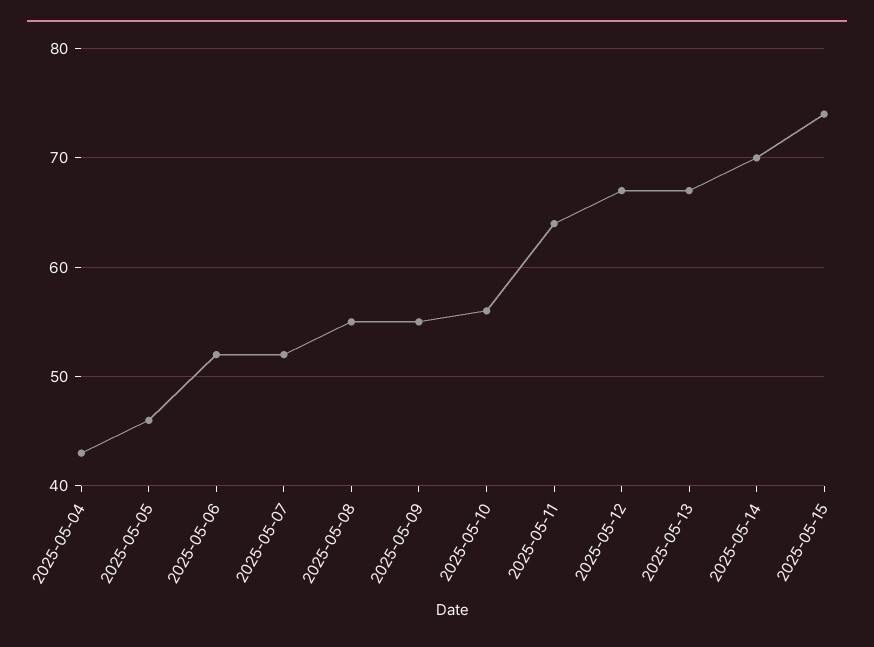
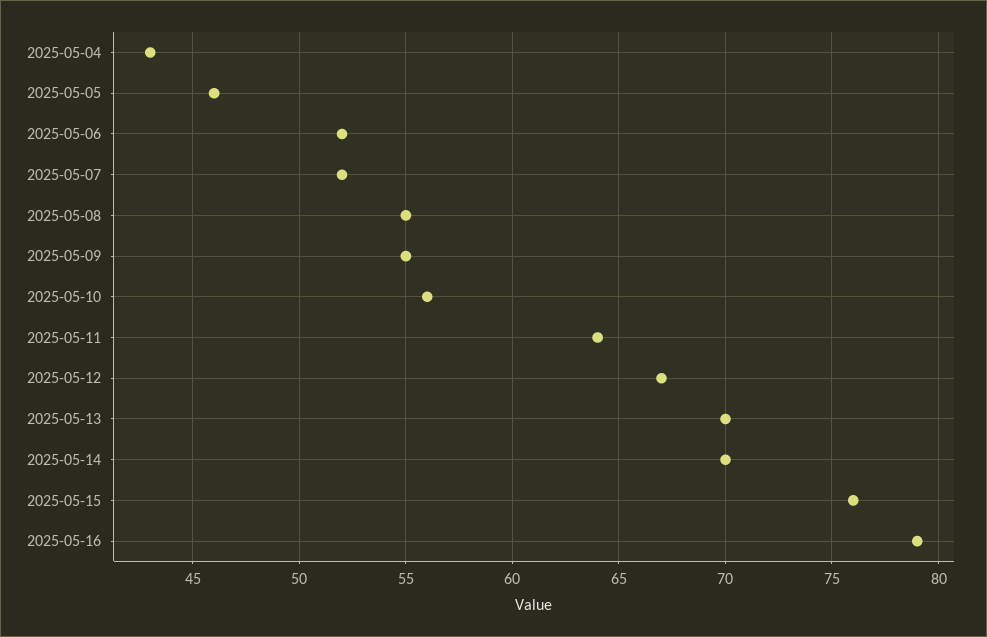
2025-05-13: 67 -> 70
2025-05-15: 74 -> 76
2025-05-16: none -> 79

